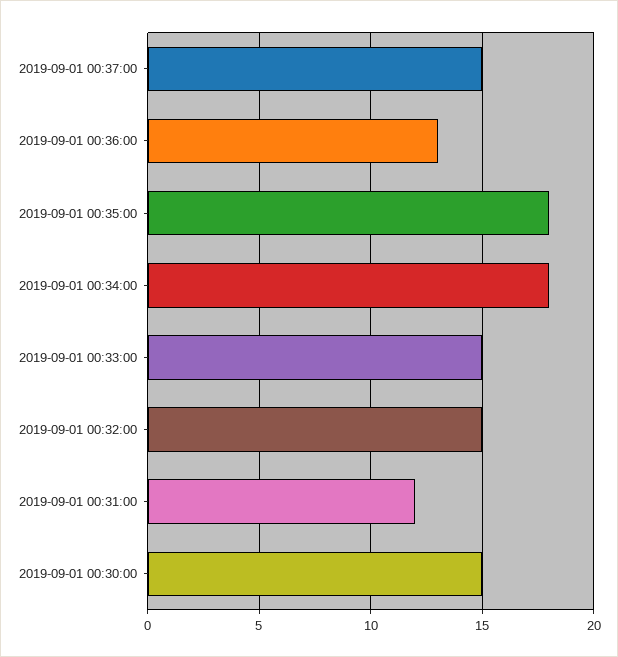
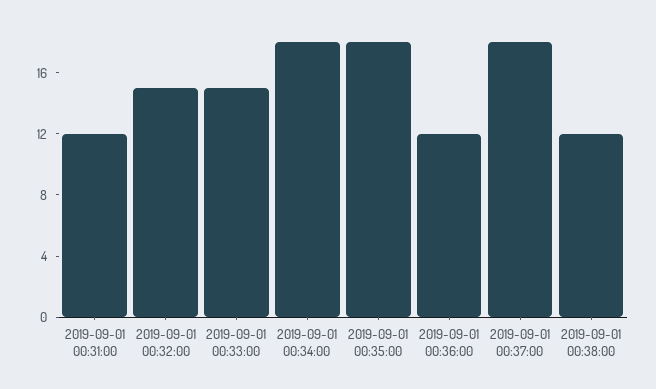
2019-09-01 00:37:00: 15 -> 18
2019-09-01 00:36:00: 13 -> 12
2019-09-01 00:30:00: 15 -> none
2019-09-01 00:38:00: none -> 12

